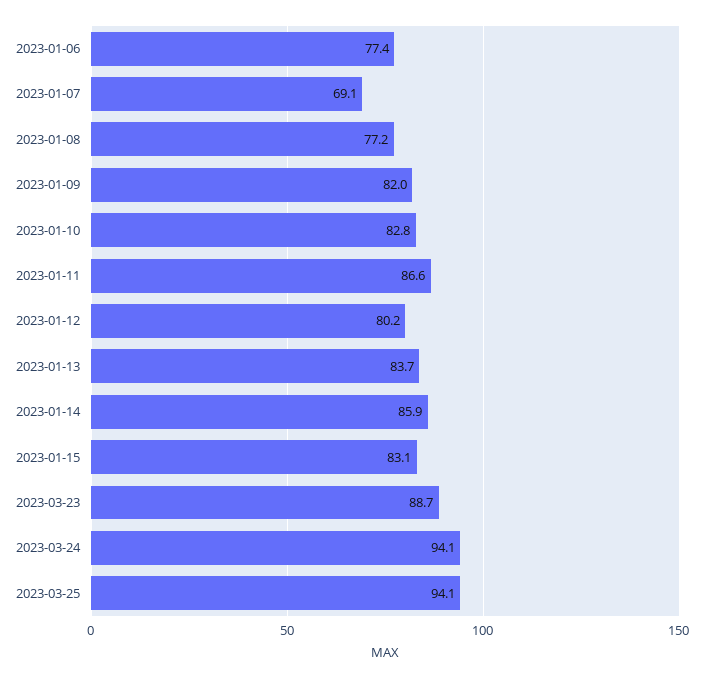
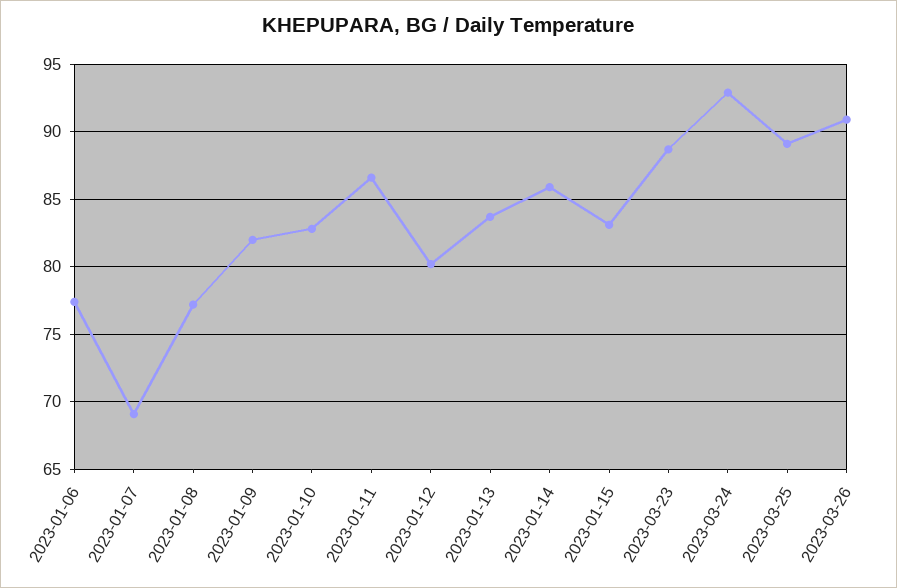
2023-03-24: 94.1 -> 93
2023-03-25: 94.1 -> 89
2023-03-26: none -> 91

